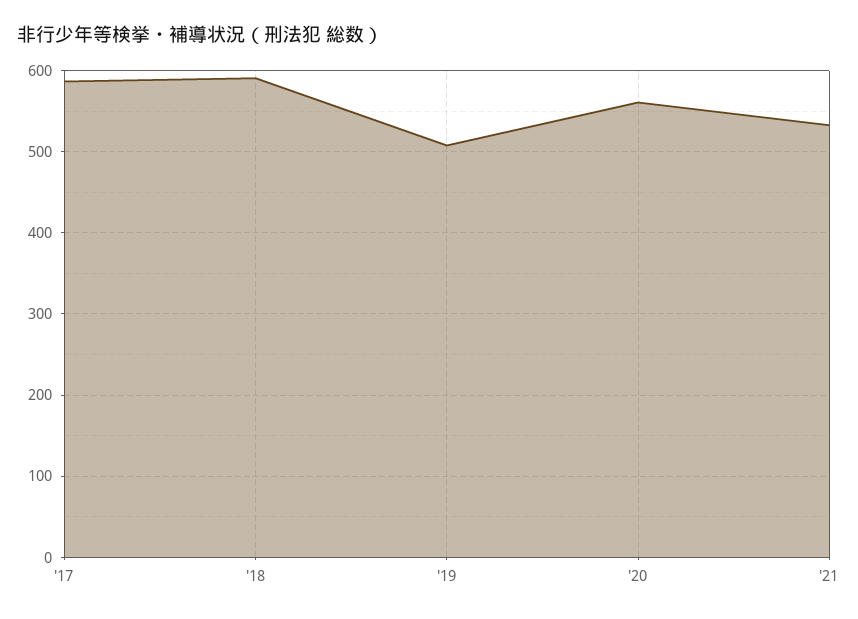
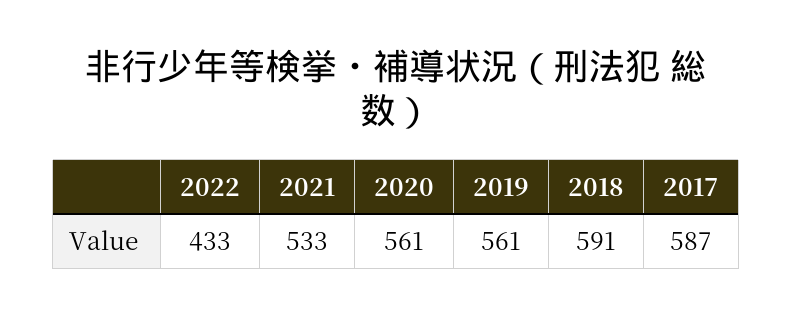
'19: 510 -> 561
2022: none -> 433

